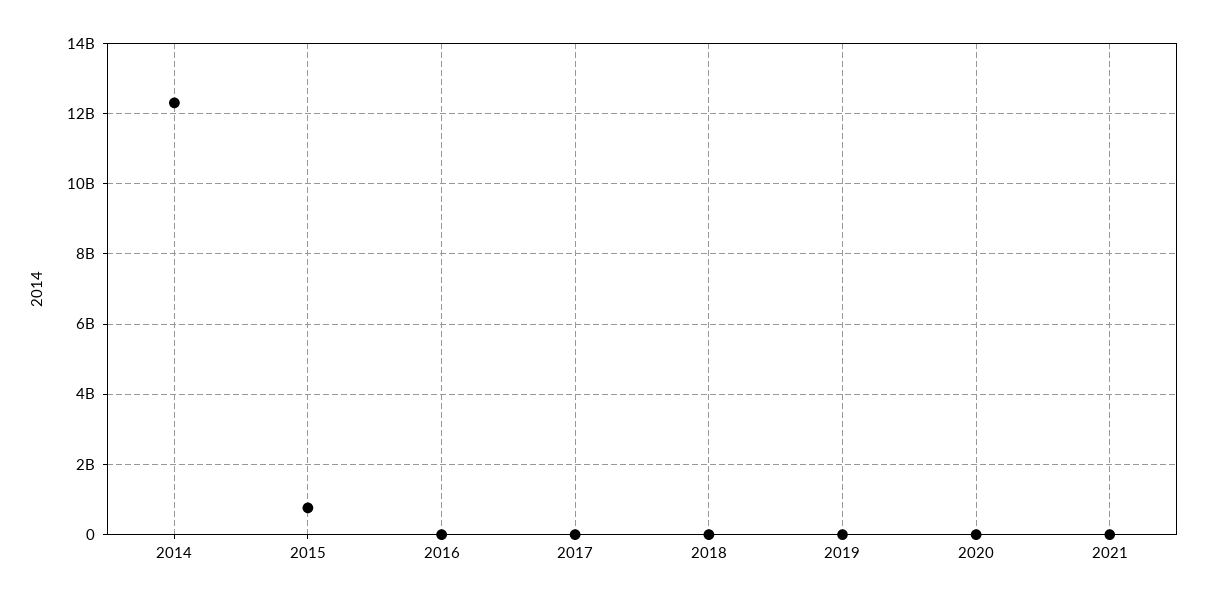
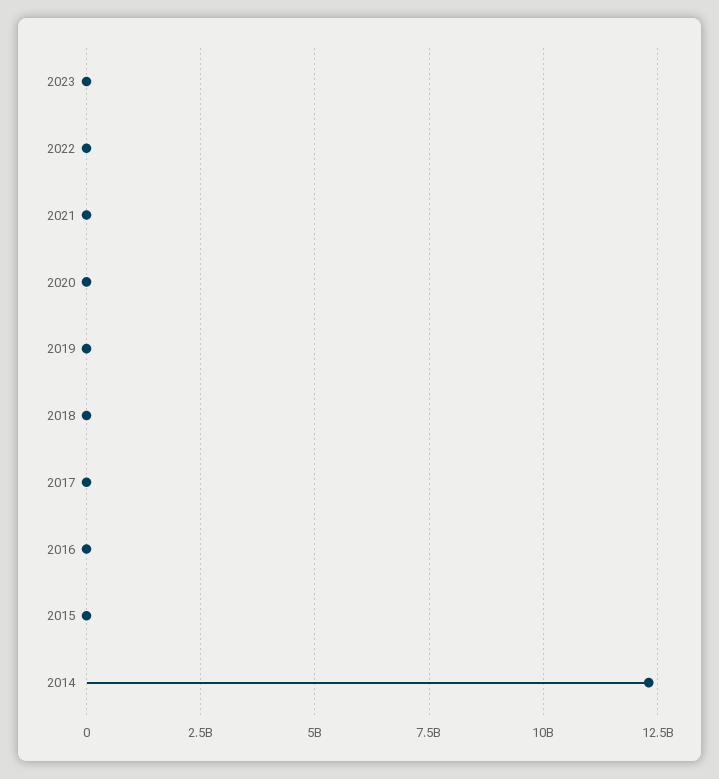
2015: 800000000 -> 0
2023: none -> 0
2022: none -> 0

